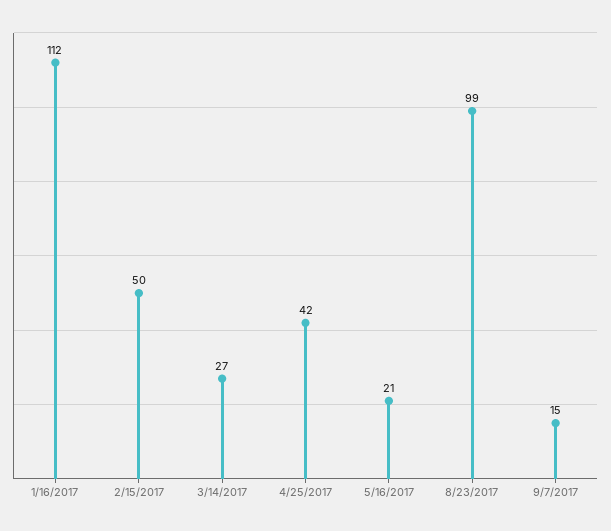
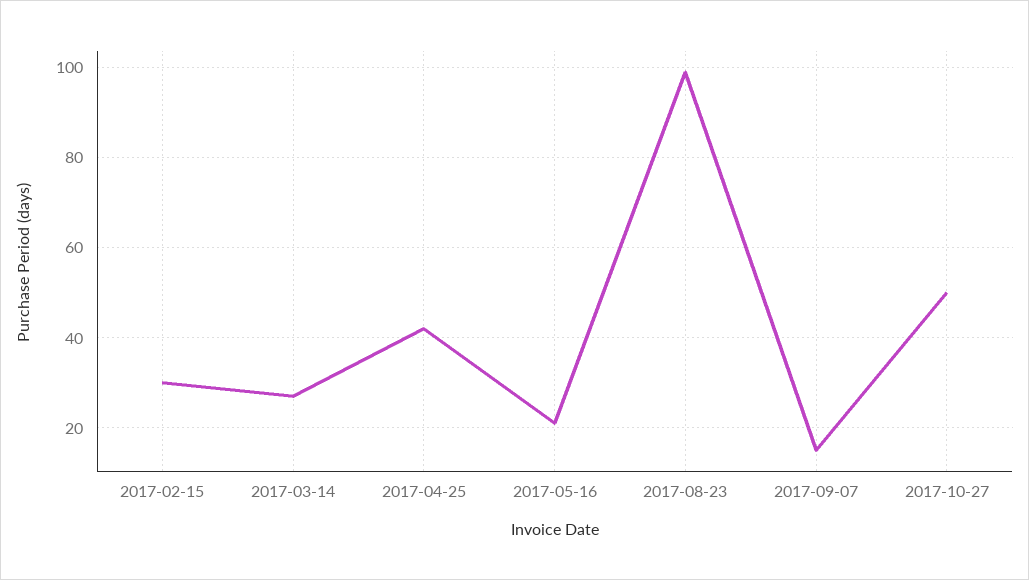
1/16/2017: 112 -> none
2/15/2017: 50 -> 30
2017-10-27: none -> 50

